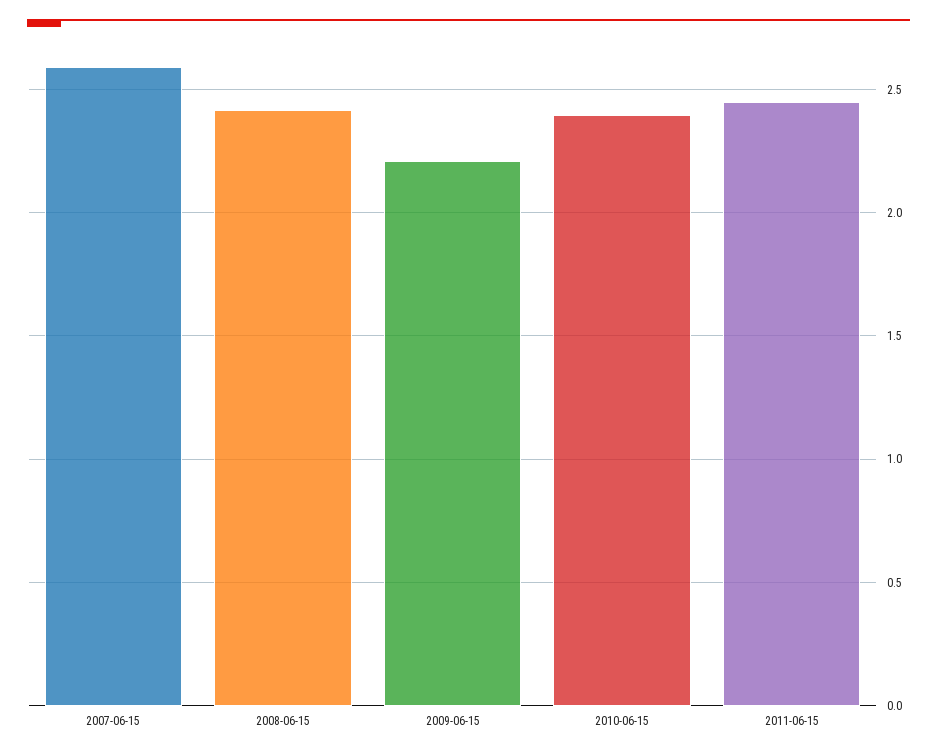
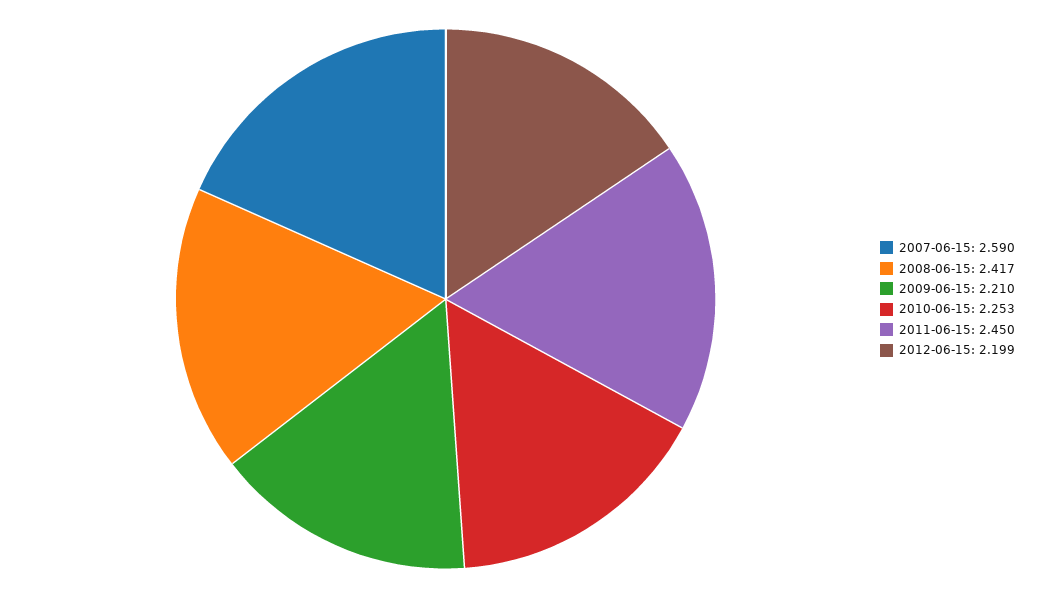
2010-06-15: 2.4 -> 2.253
2012-06-15: none -> 2.199

